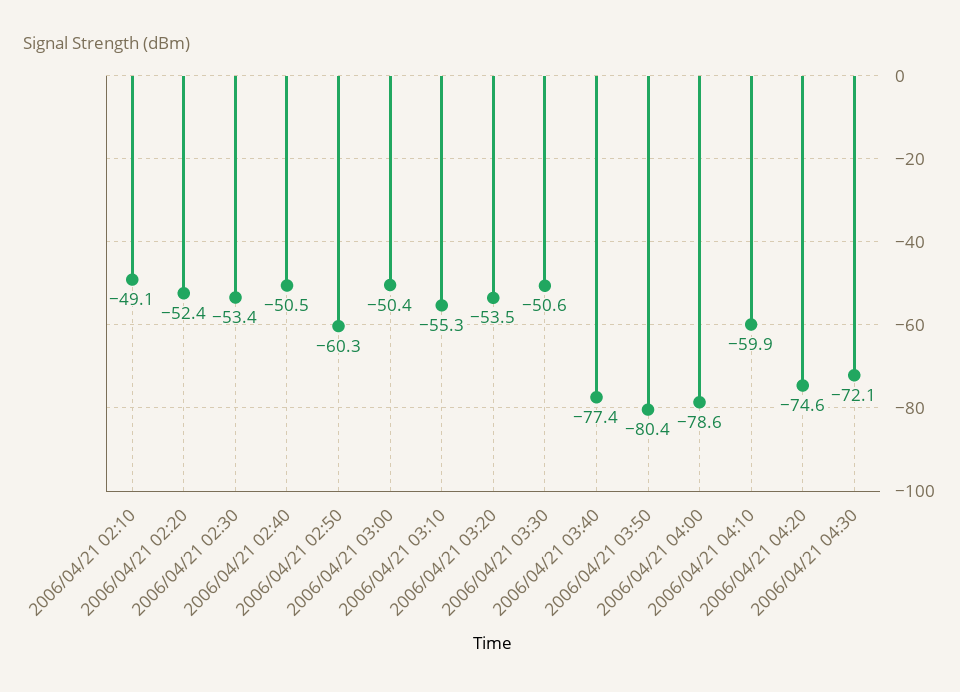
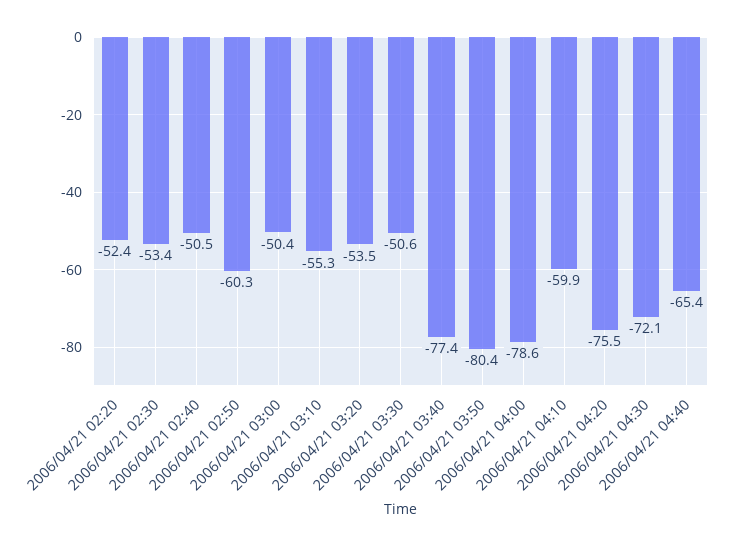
2006/04/21 02:10: -49.1 -> none
2006/04/21 04:20: -74.6 -> -75.5
2006/04/21 04:40: none -> -65.4

